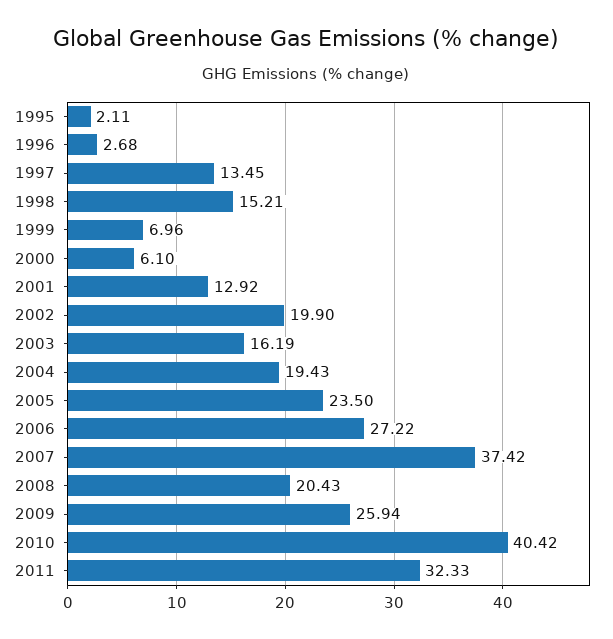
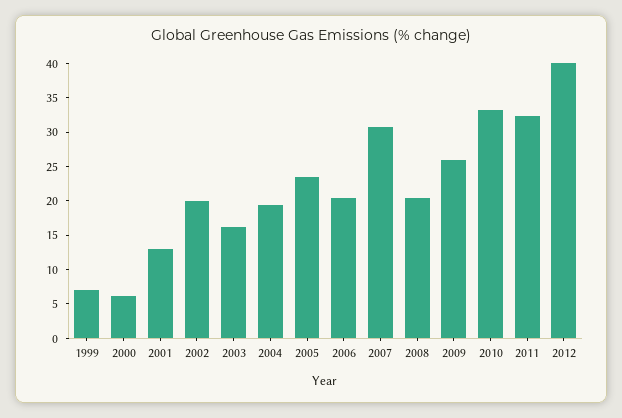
1995: 2.11 -> none
1996: 2.68 -> none
1997: 13.45 -> none
1998: 15.21 -> none
2006: 27.22 -> 20
2007: 37.42 -> 30
2010: 40.42 -> 32.5
2012: none -> 40

